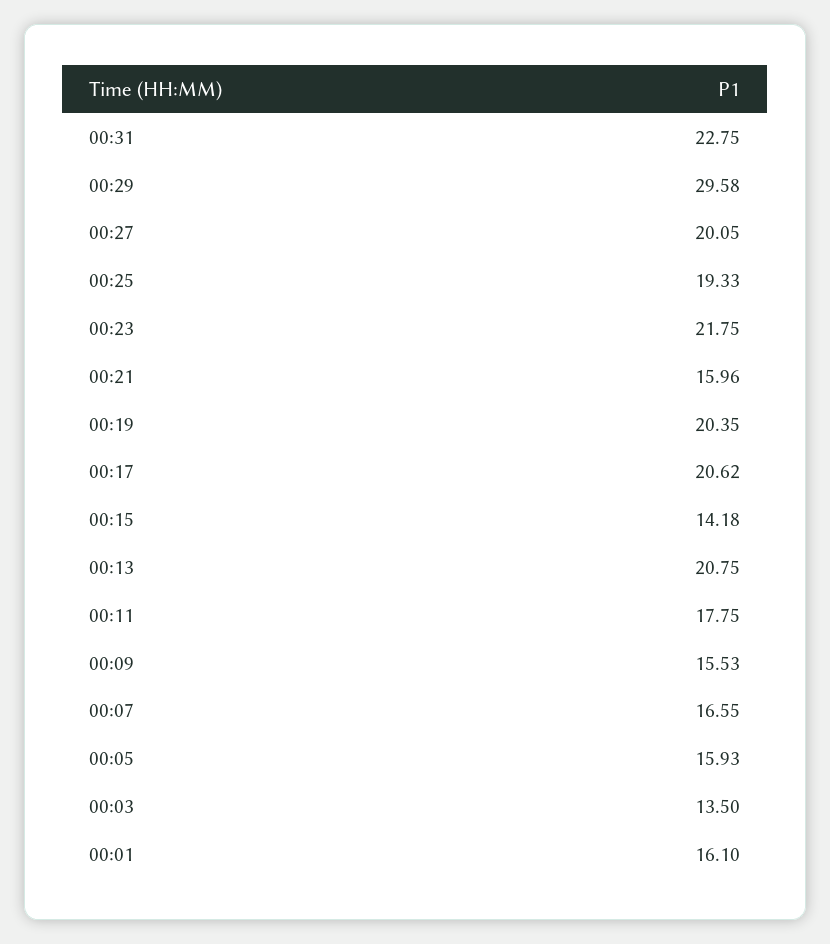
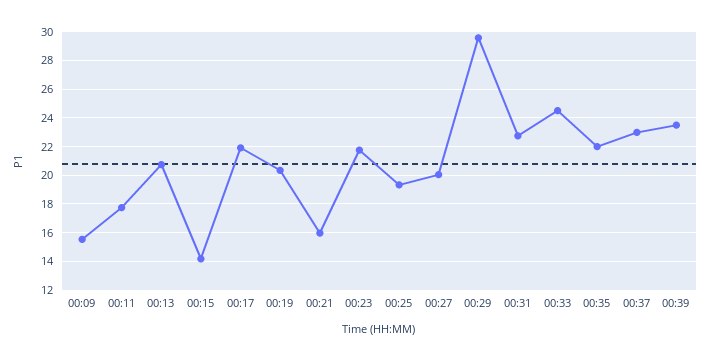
00:17: 20.62 -> 22
00:07: 16.55 -> none
00:05: 15.93 -> none
00:03: 13.5 -> none
00:01: 16.1 -> none
00:33: none -> 24.5
00:35: none -> 22
00:37: none -> 23
00:39: none -> 23.5

